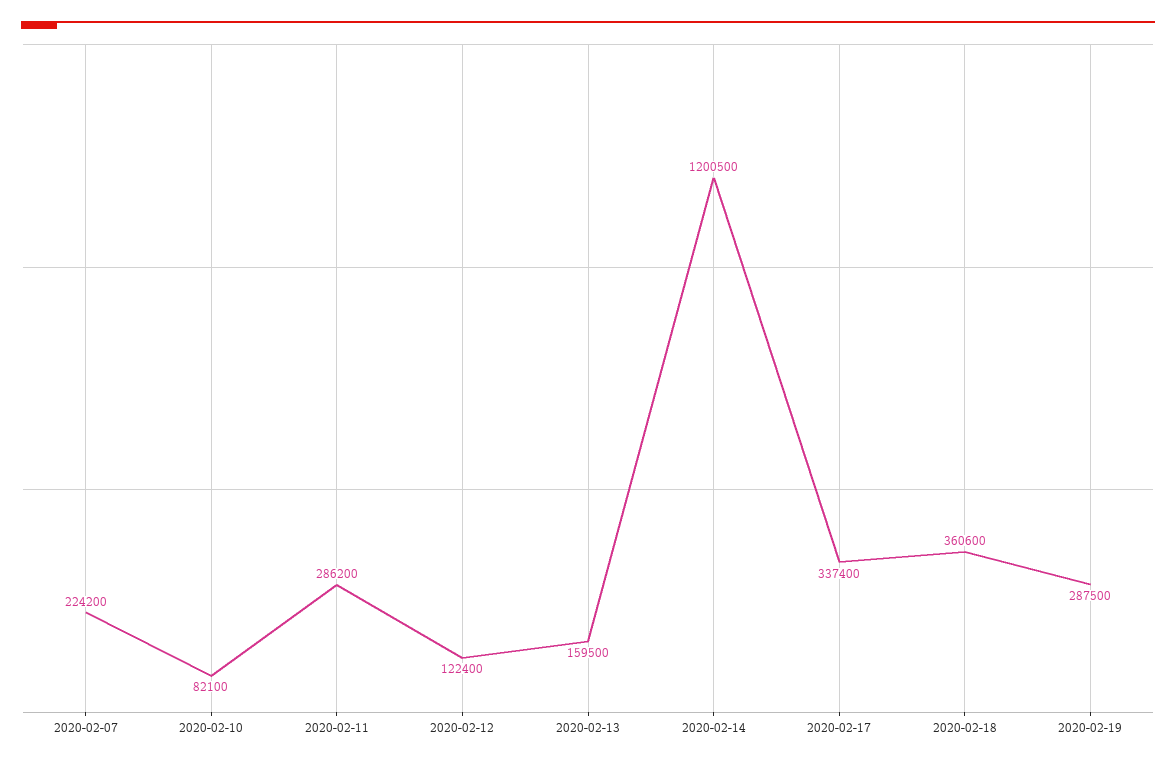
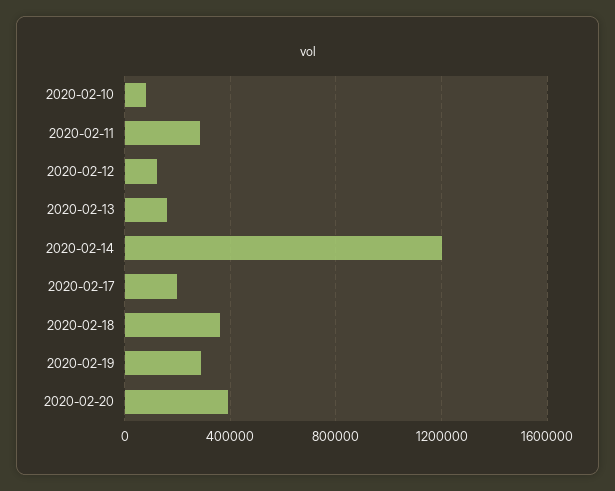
2020-02-07: 224200 -> none
2020-02-17: 337400 -> 200000
2020-02-20: none -> 400000

